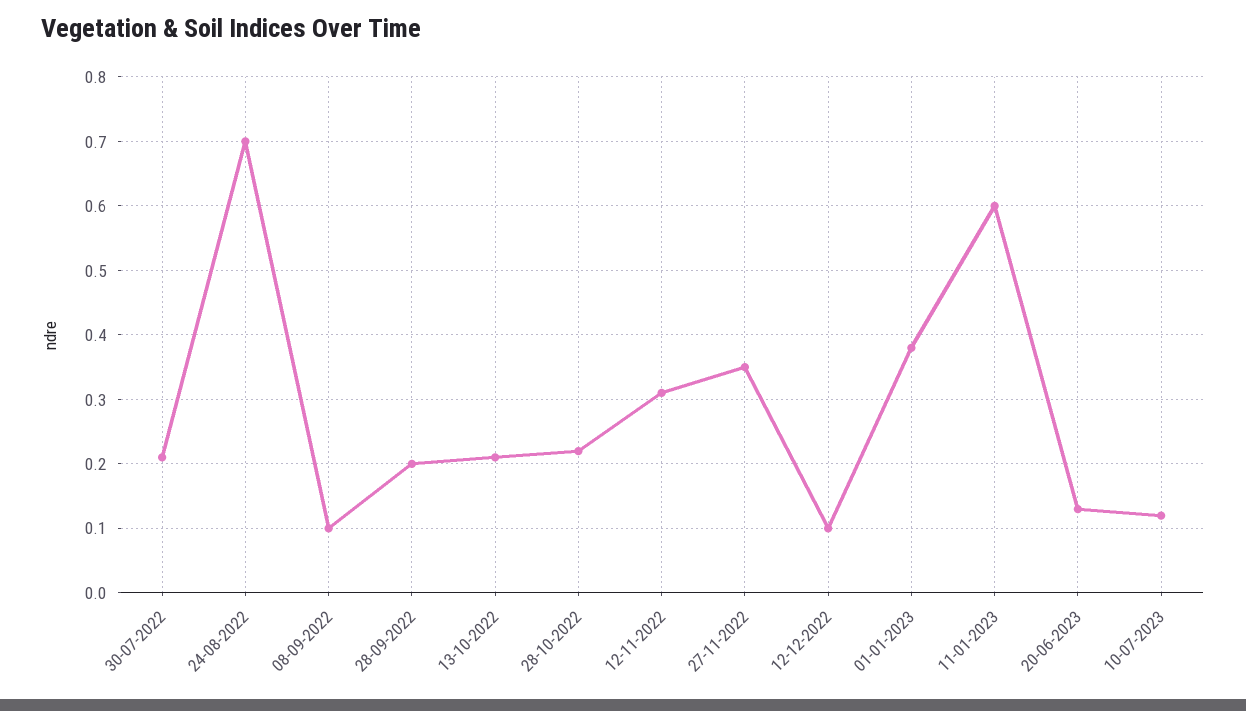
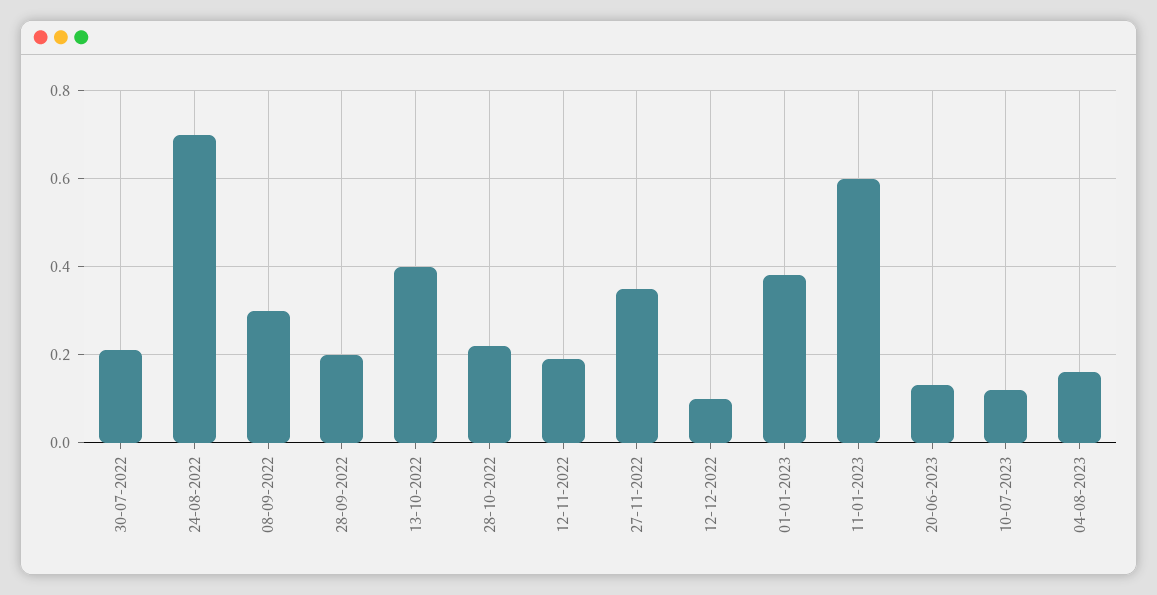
08-09-2022: 0.1 -> 0.3
13-10-2022: 0.21 -> 0.4
12-11-2022: 0.31 -> 0.2
04-08-2023: none -> 0.15

